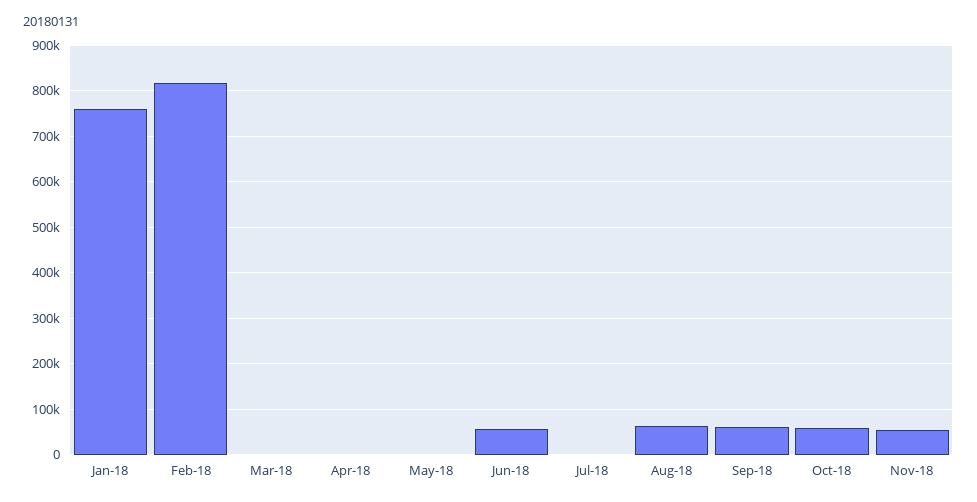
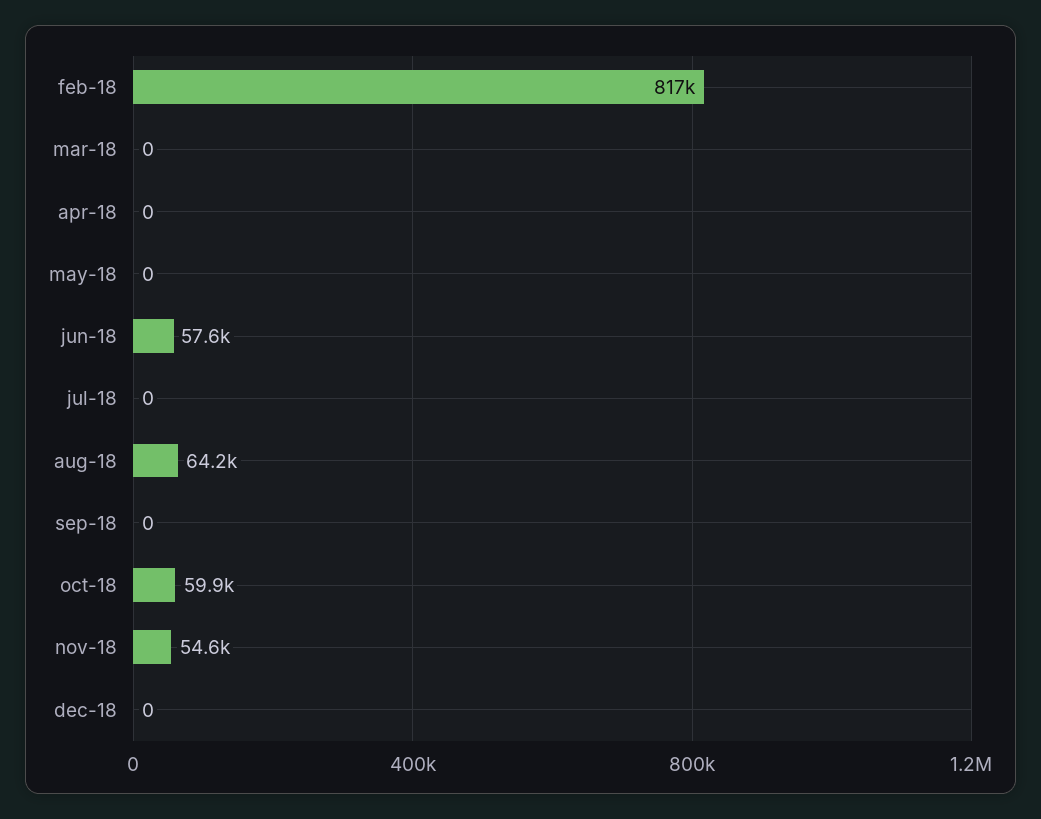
Jan-18: 760000 -> none
Sep-18: 60000 -> 0
dec-18: none -> 0

